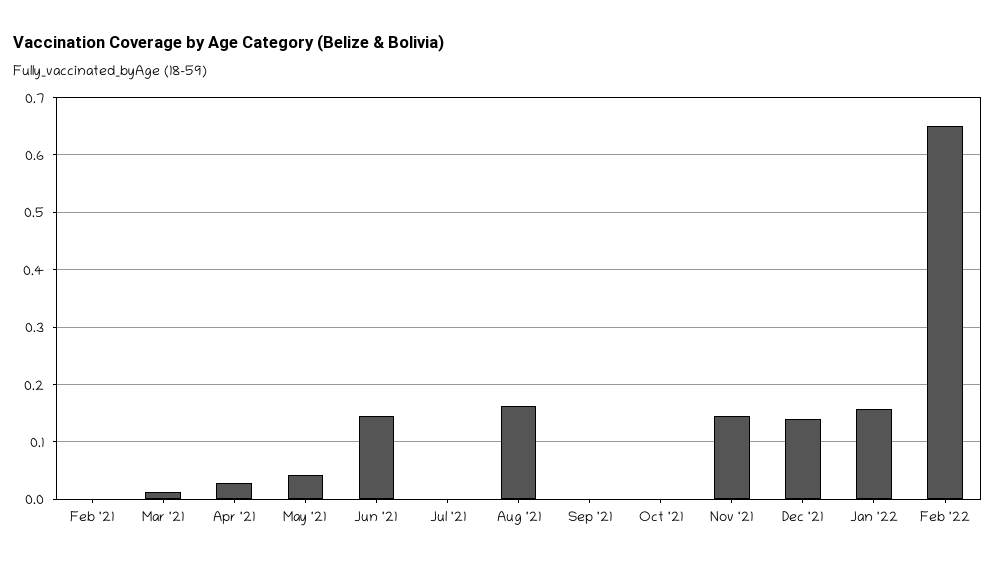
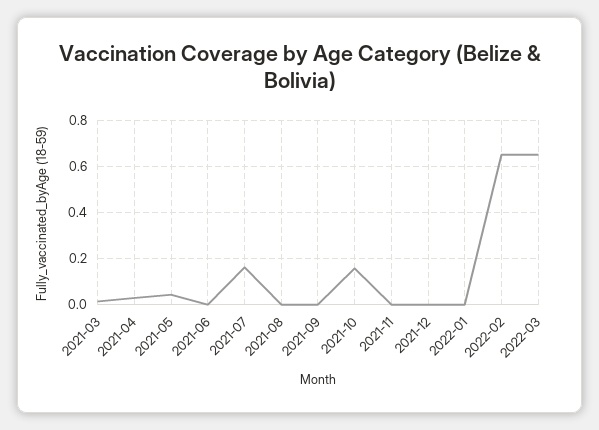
Feb '21: 0 -> none
Jun '21: 0.14 -> 0
Jul '21: 0 -> 0.15
Aug '21: 0.16 -> 0
Oct '21: 0 -> 0.15
Nov '21: 0.14 -> 0
Dec '21: 0.14 -> 0
Jan '22: 0.16 -> 0
2022-03: none -> 0.65

